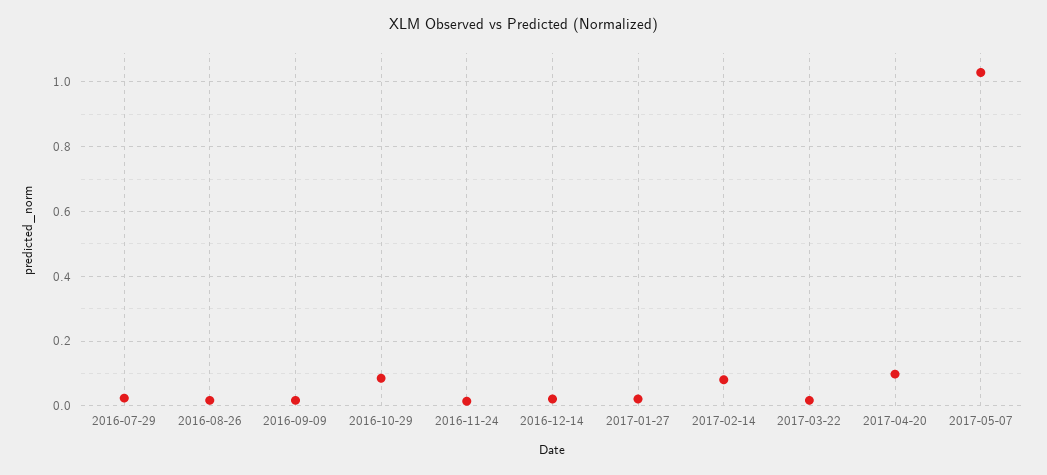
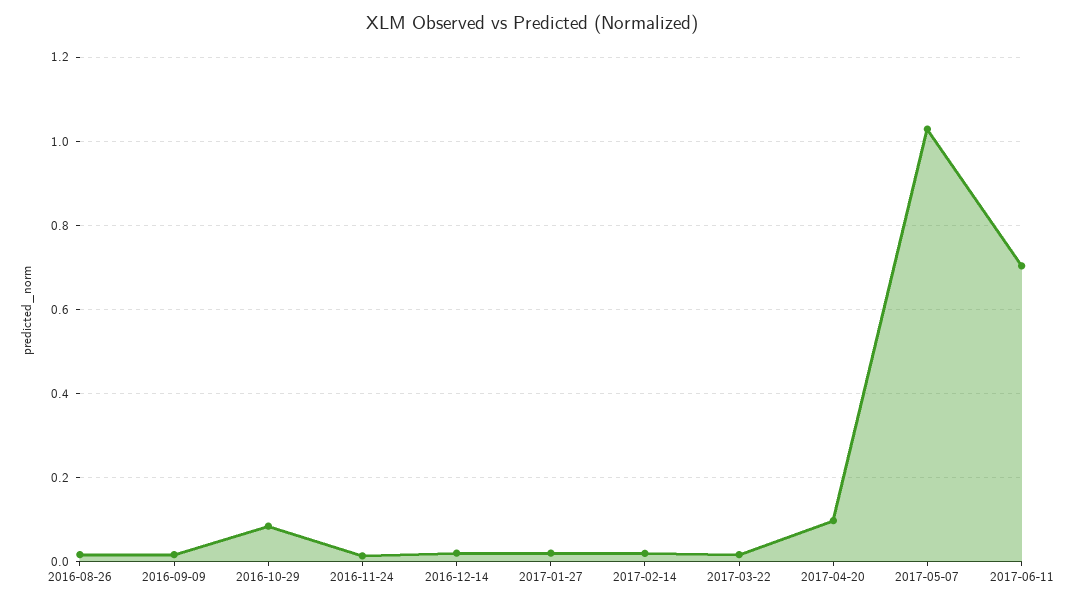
2016-07-29: 0.02 -> none
2017-02-14: 0.08 -> 0.02
2017-06-11: none -> 0.7

